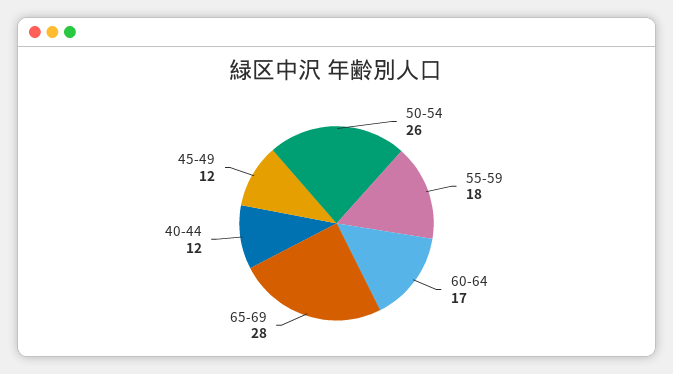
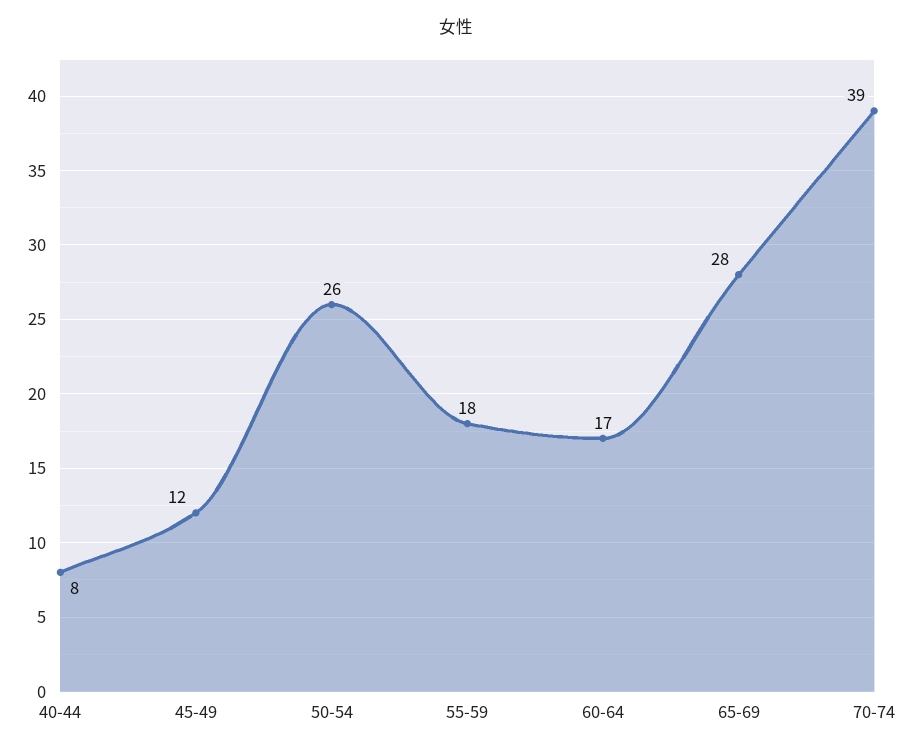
40-44: 12 -> 8
70-74: none -> 39

